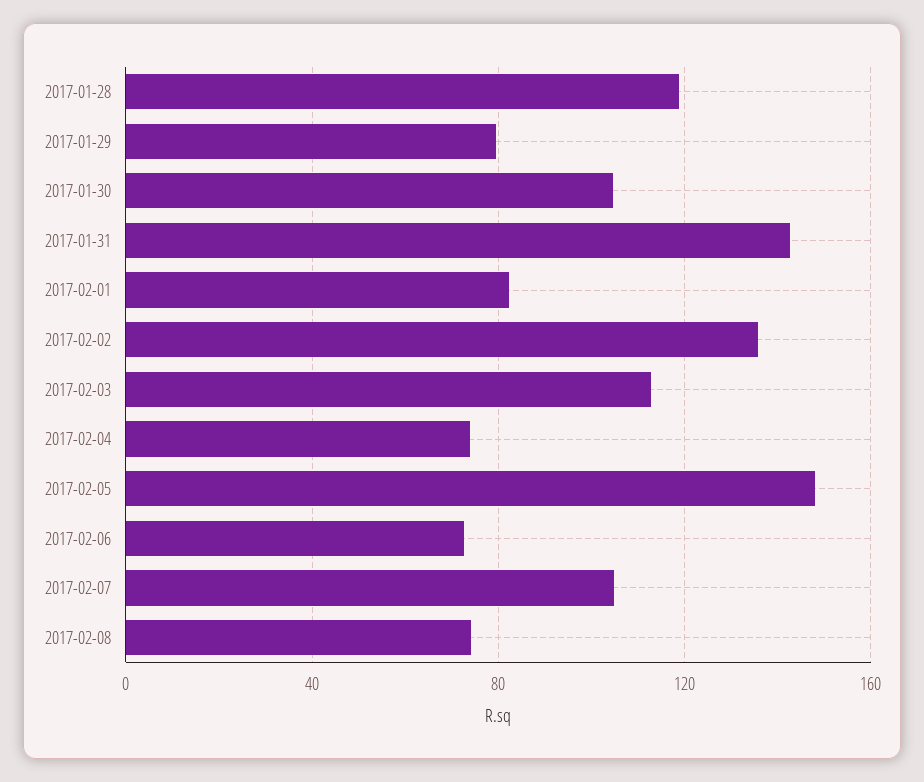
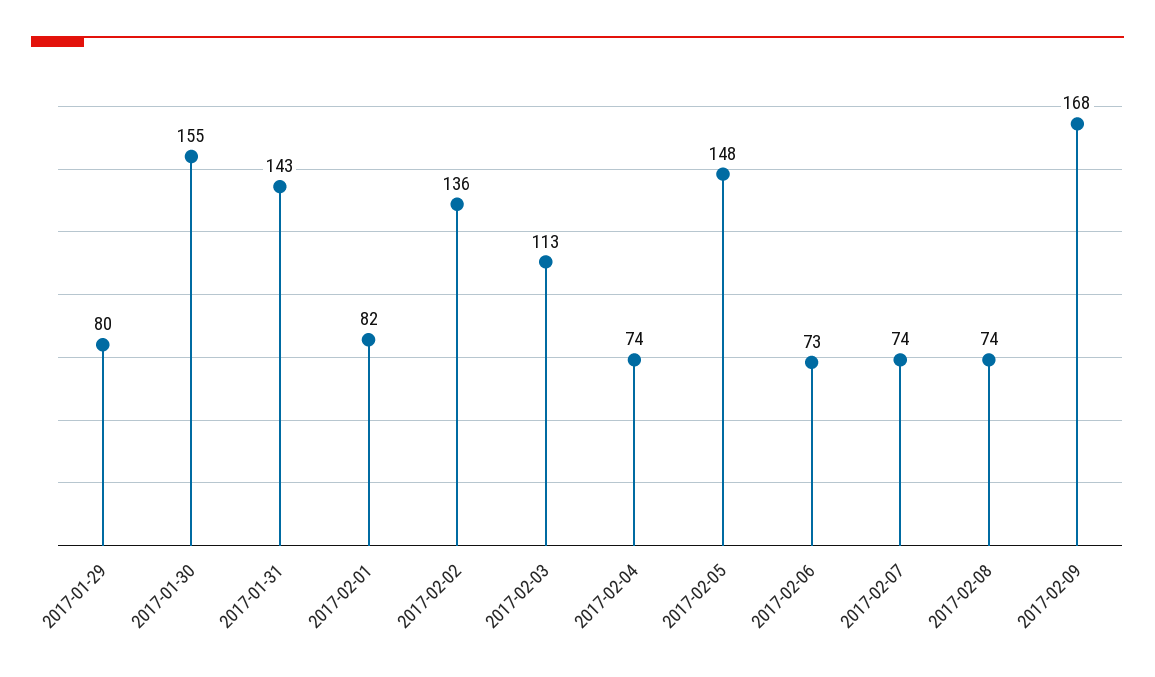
2017-01-28: 120 -> none
2017-01-30: 105 -> 155
2017-02-07: 105 -> 74
2017-02-09: none -> 168

